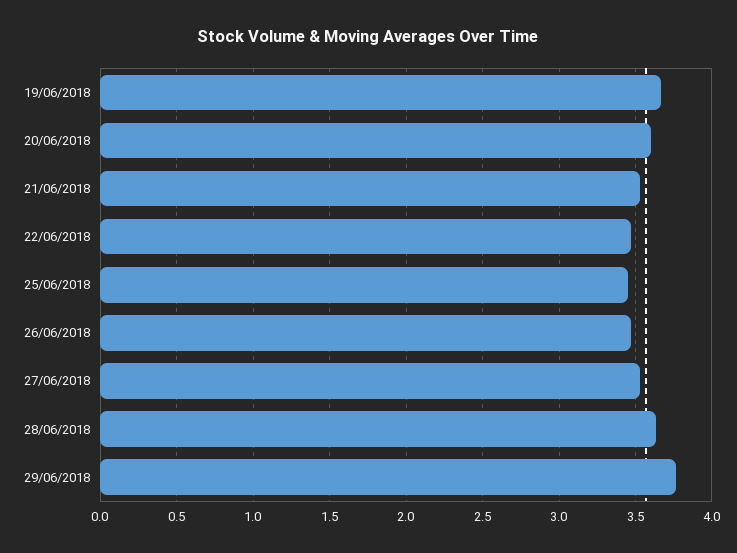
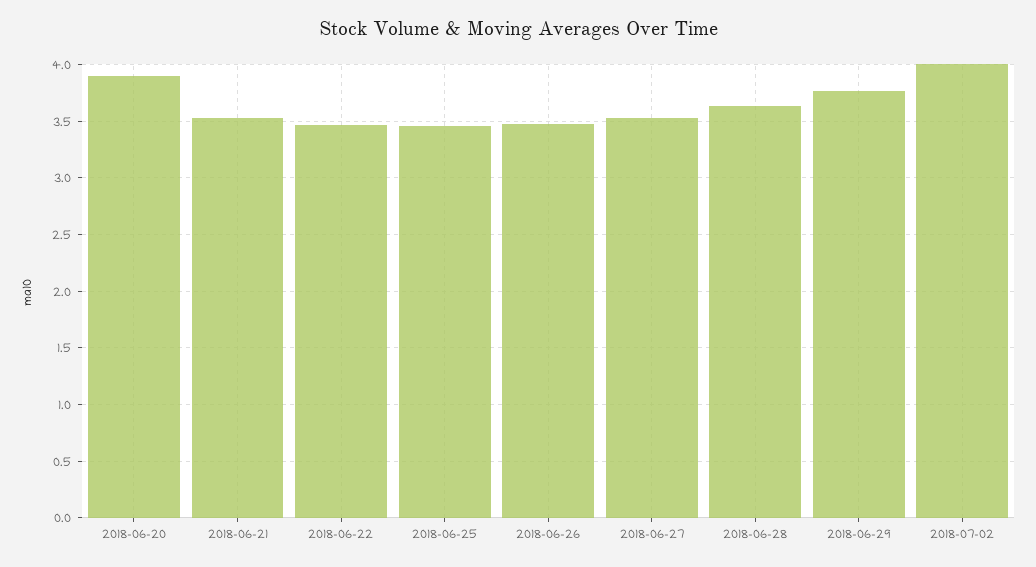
19/06/2018: 3.65 -> none
20/06/2018: 3.6 -> 3.9
2018-07-02: none -> 4

